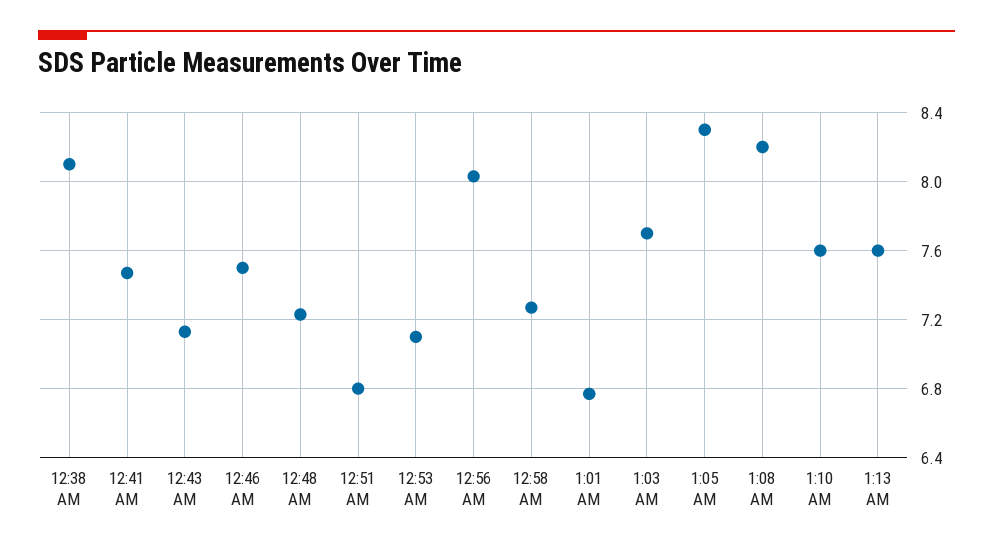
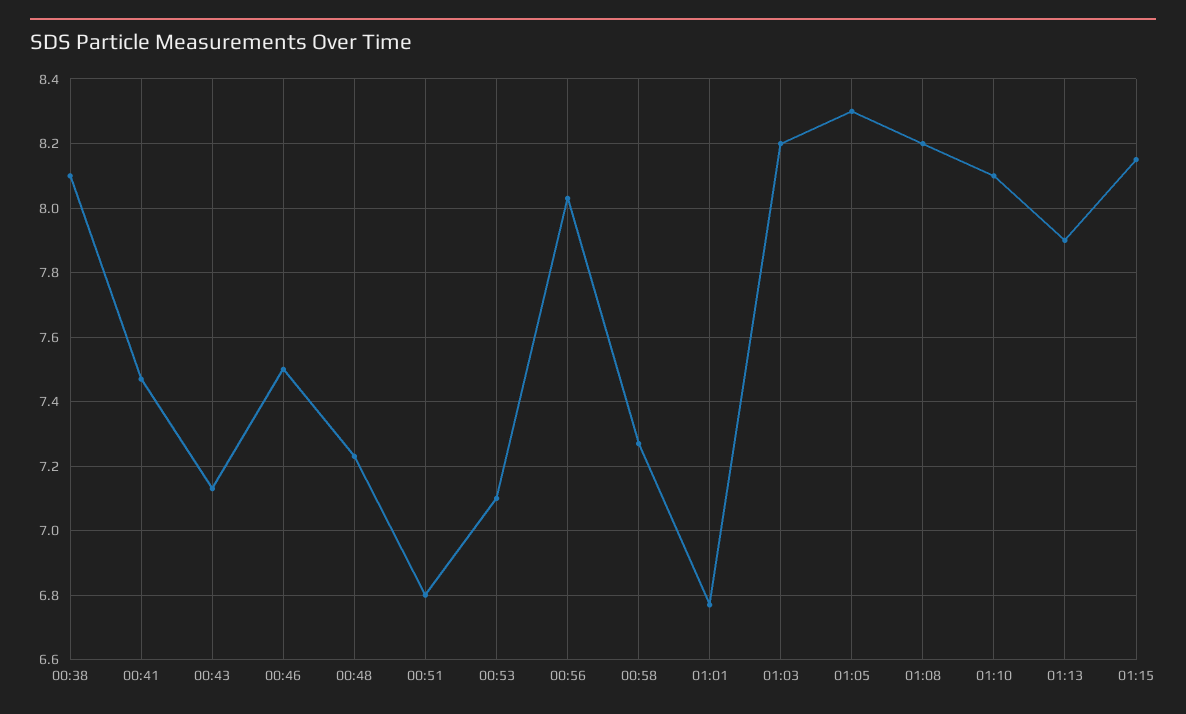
1:03 AM: 7.7 -> 8.2
1:10 AM: 7.6 -> 8.1
1:13 AM: 7.6 -> 7.9
01:15: none -> 8.15

